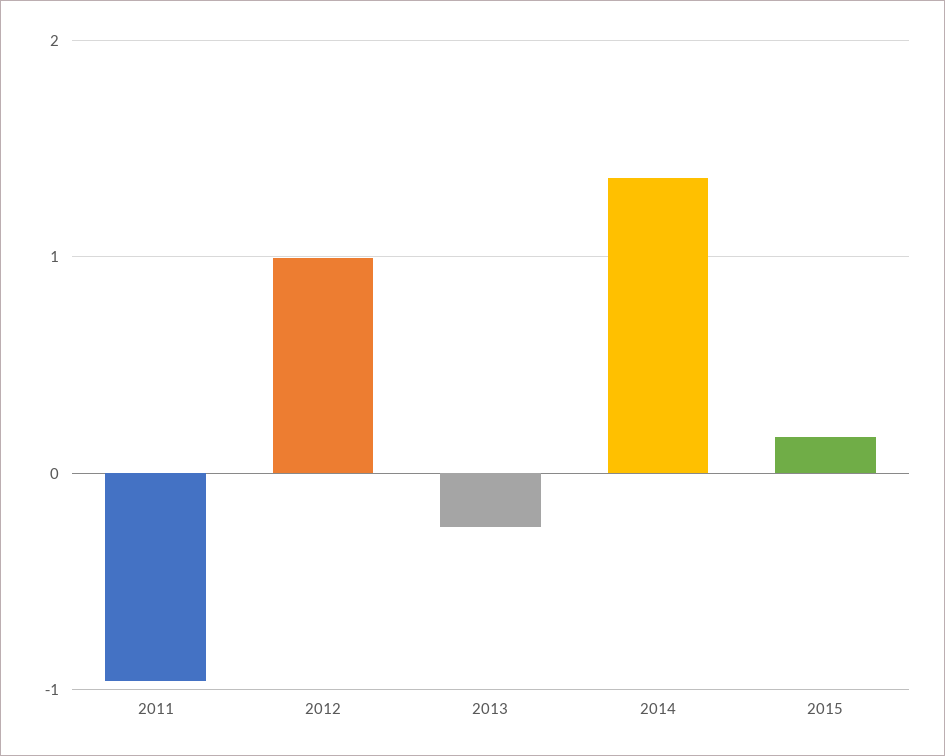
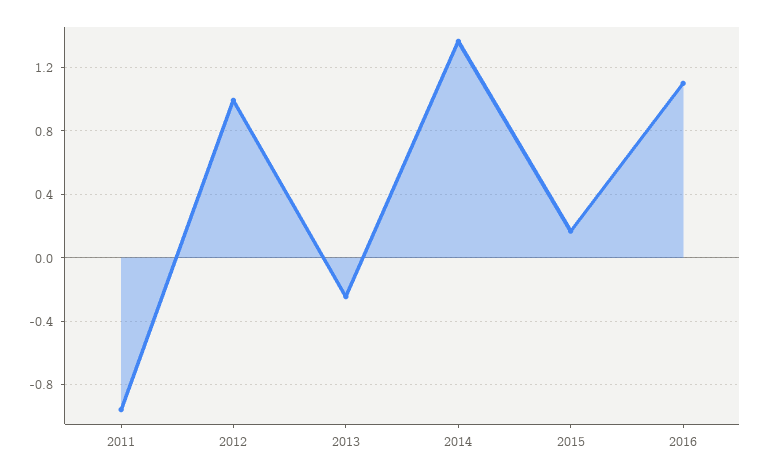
2016: none -> 1.1

